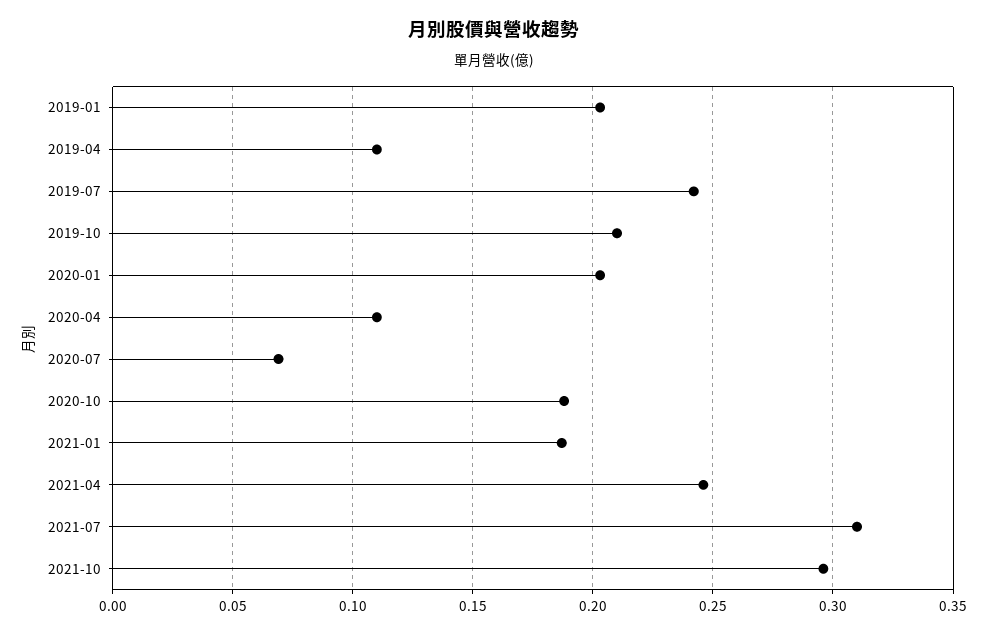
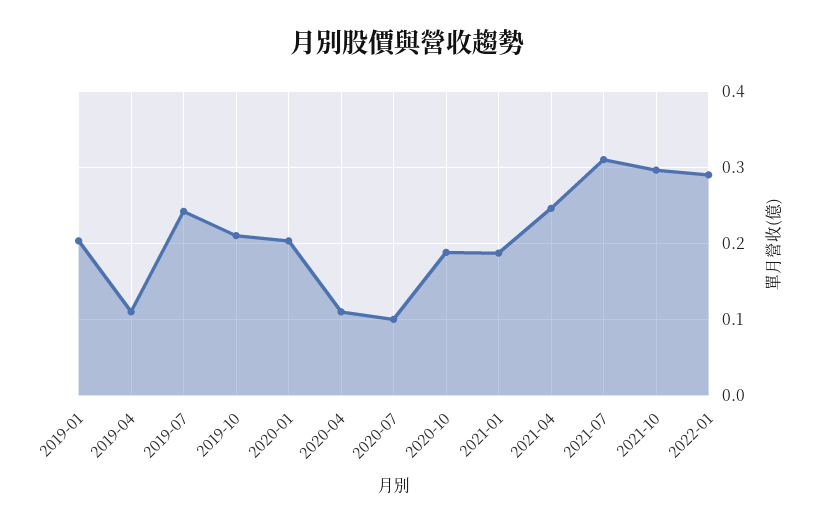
2020-07: 0.07 -> 0.1
2022-01: none -> 0.29

